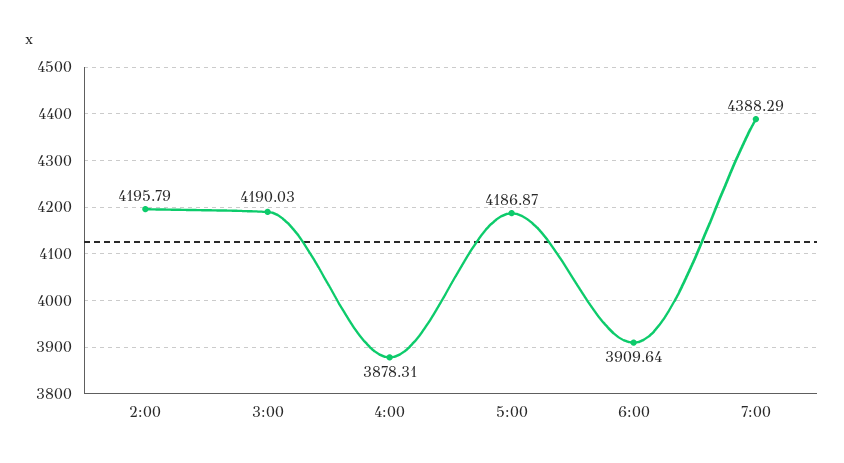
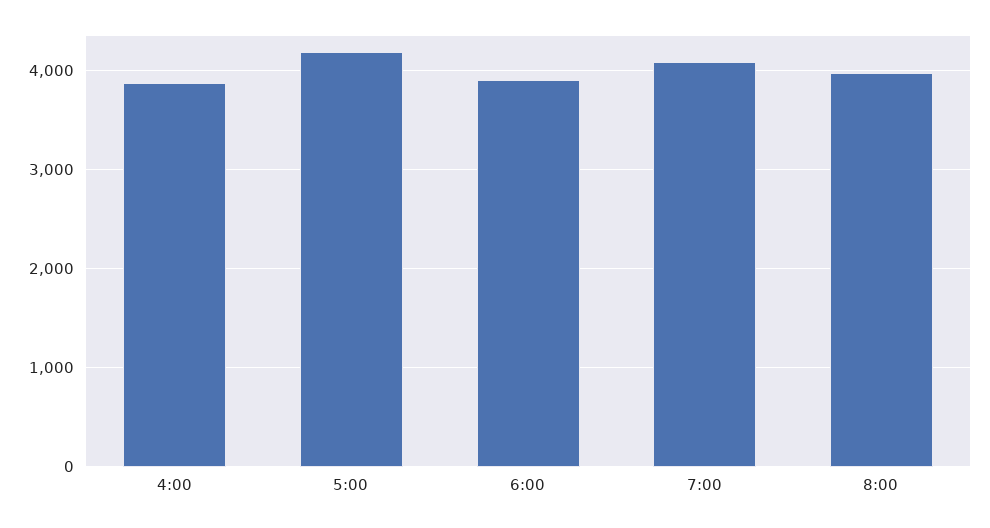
2:00: 4195.79 -> none
3:00: 4190.03 -> none
7:00: 4388.29 -> 4100
8:00: none -> 4000

